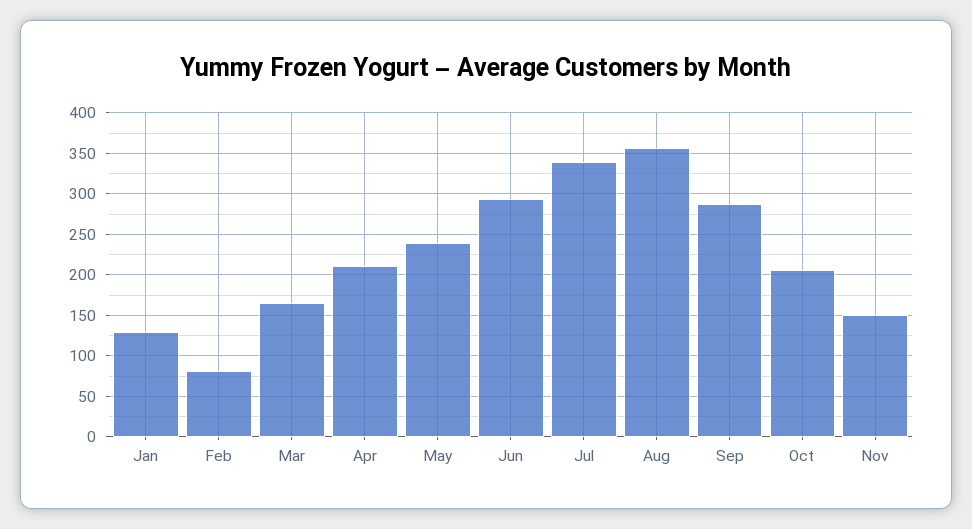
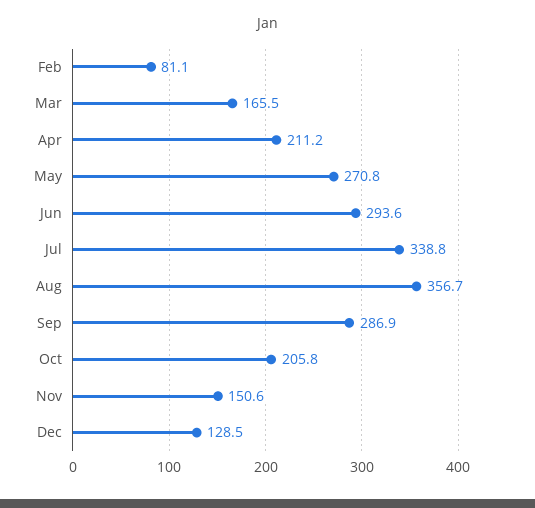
Jan: 130 -> none
May: 240 -> 270.8
Dec: none -> 128.5

